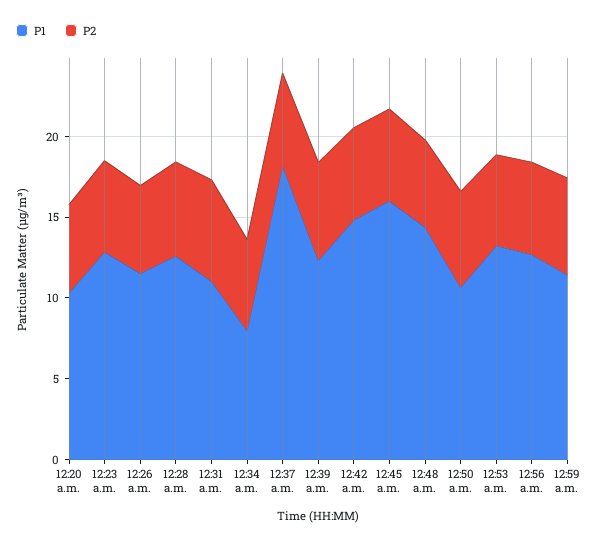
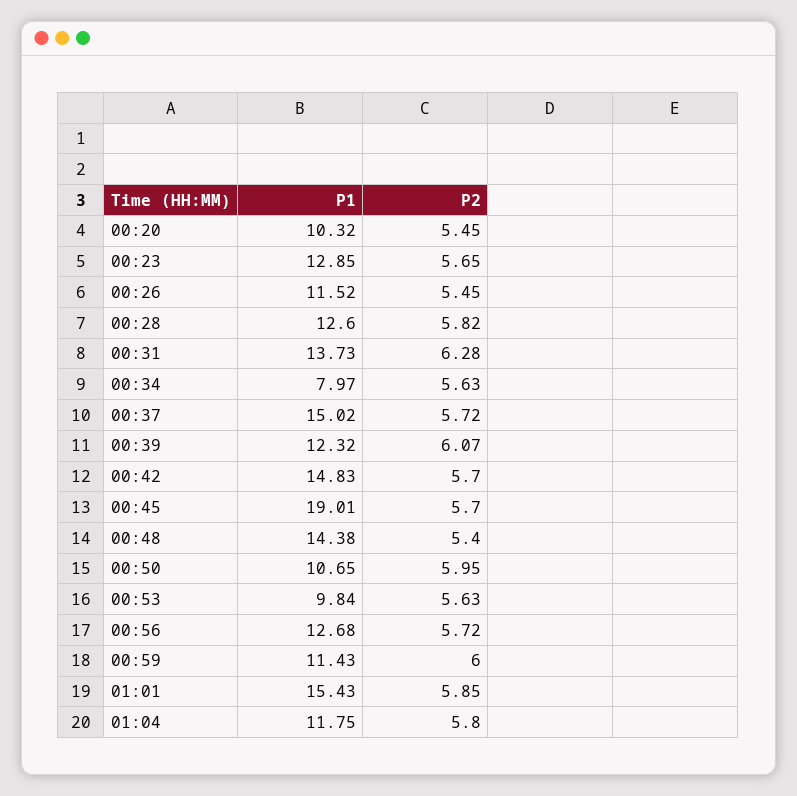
P1, 12:31 a.m.: 11 -> 13.73
P1, 12:37 a.m.: 18 -> 15.02
P1, 12:45 a.m.: 16 -> 19.01
P1, 12:53 a.m.: 13 -> 9.84
P1, 01:01: none -> 15.43
P2, 01:01: none -> 5.85
P1, 01:04: none -> 11.75
P2, 01:04: none -> 5.8

